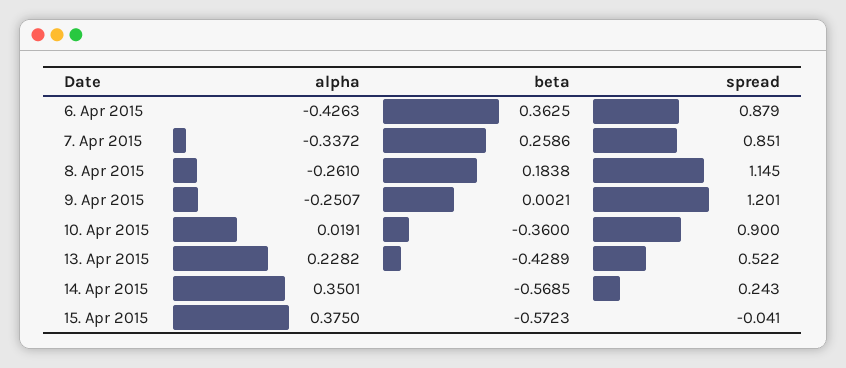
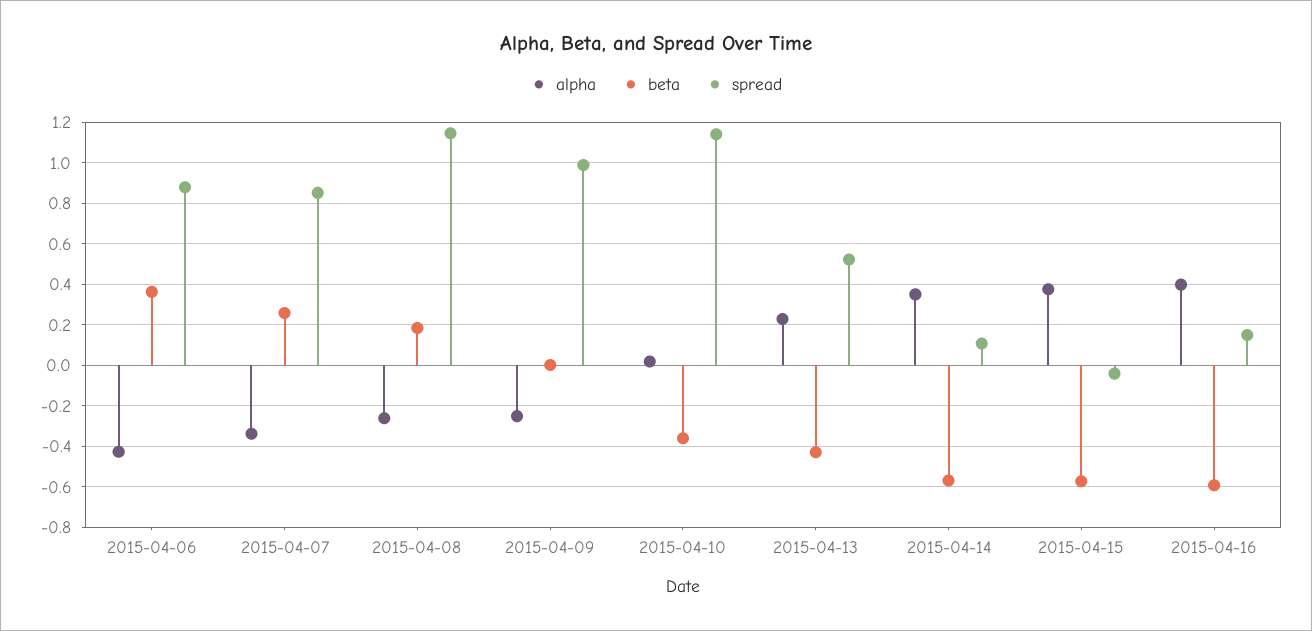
spread, 9. Apr 2015: 1.201 -> 1
spread, 10. Apr 2015: 0.9 -> 1.15
spread, 14. Apr 2015: 0.243 -> 0.1
alpha, 2015-04-16: none -> 0.4
beta, 2015-04-16: none -> -0.6
spread, 2015-04-16: none -> 0.15

